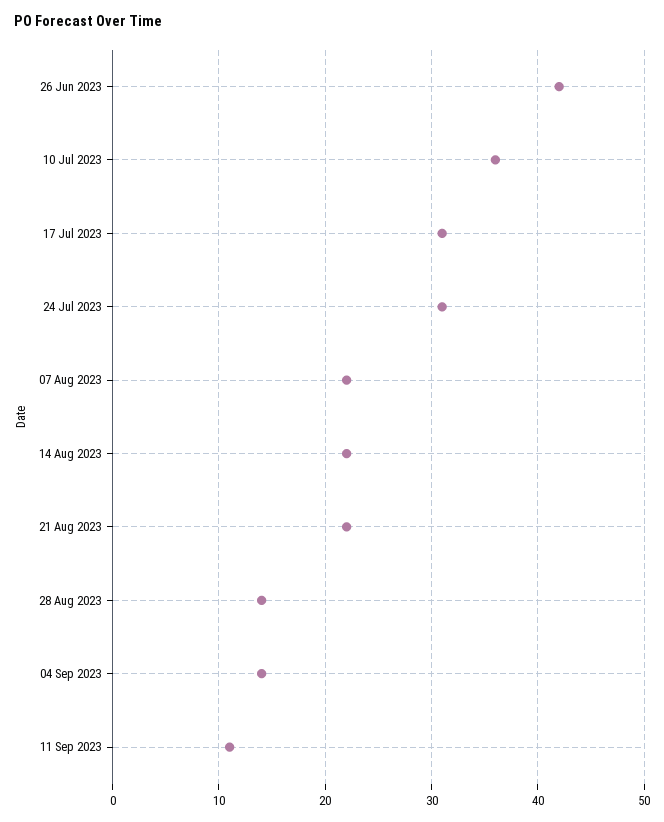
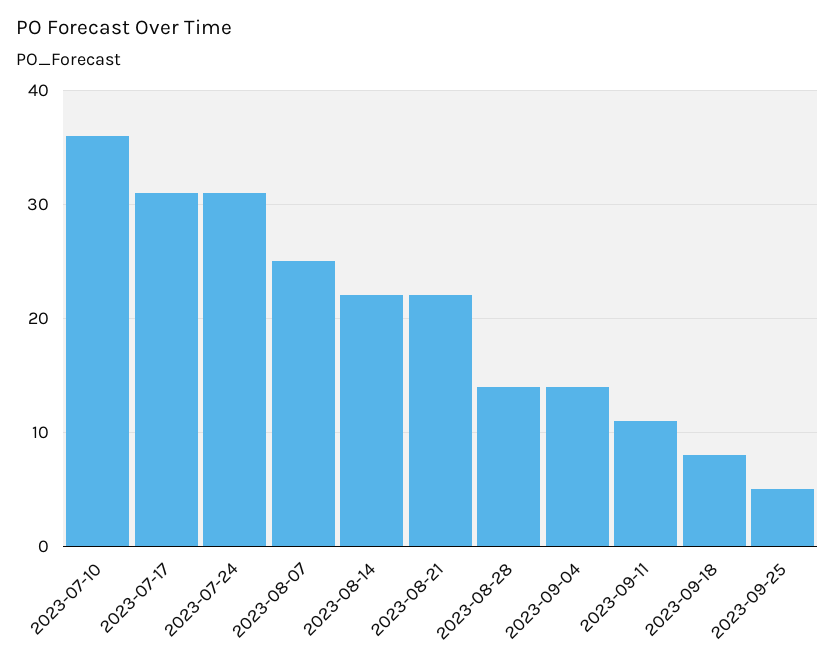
26 Jun 2023: 42 -> none
07 Aug 2023: 22 -> 25
2023-09-18: none -> 8
2023-09-25: none -> 5

